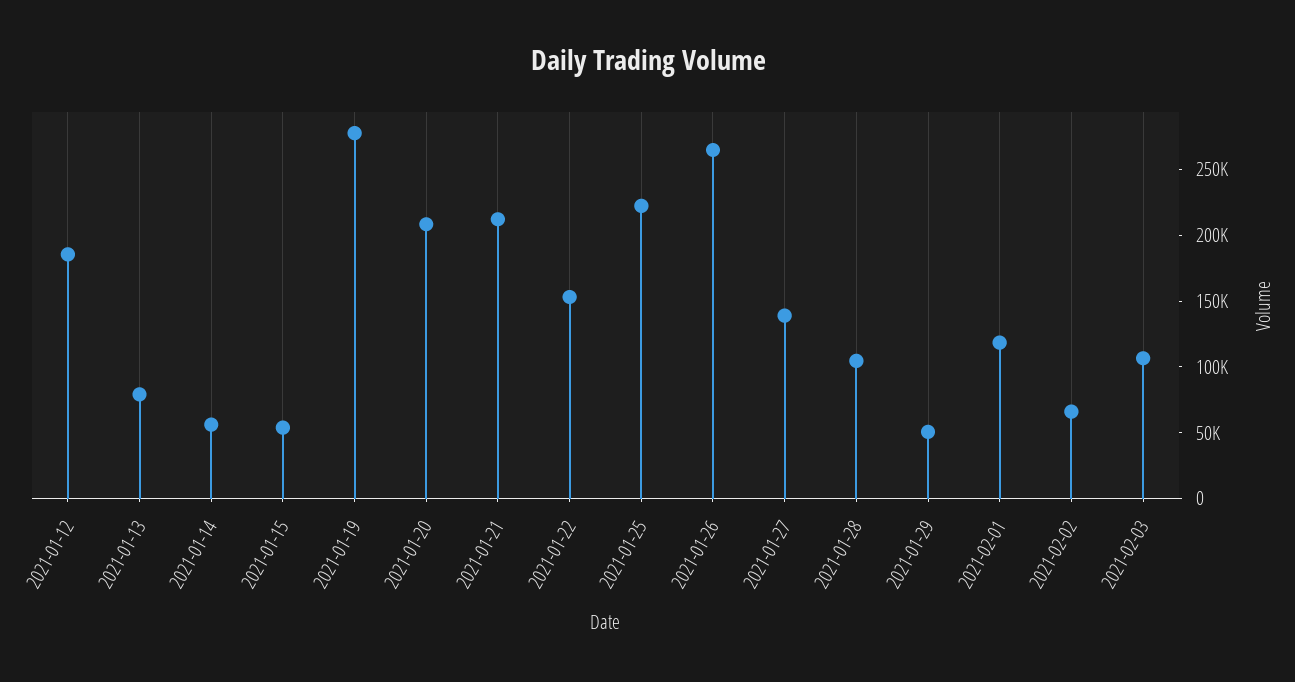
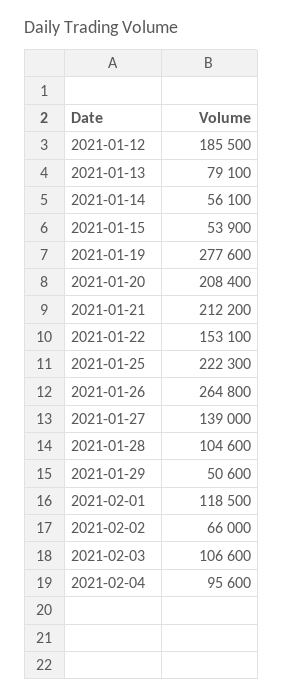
2021-02-04: none -> 95600

